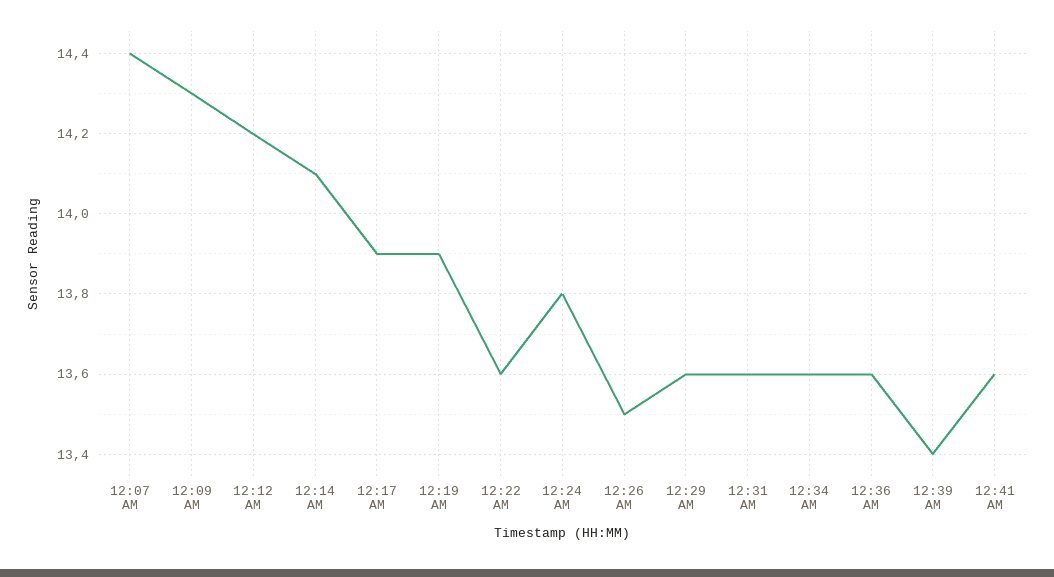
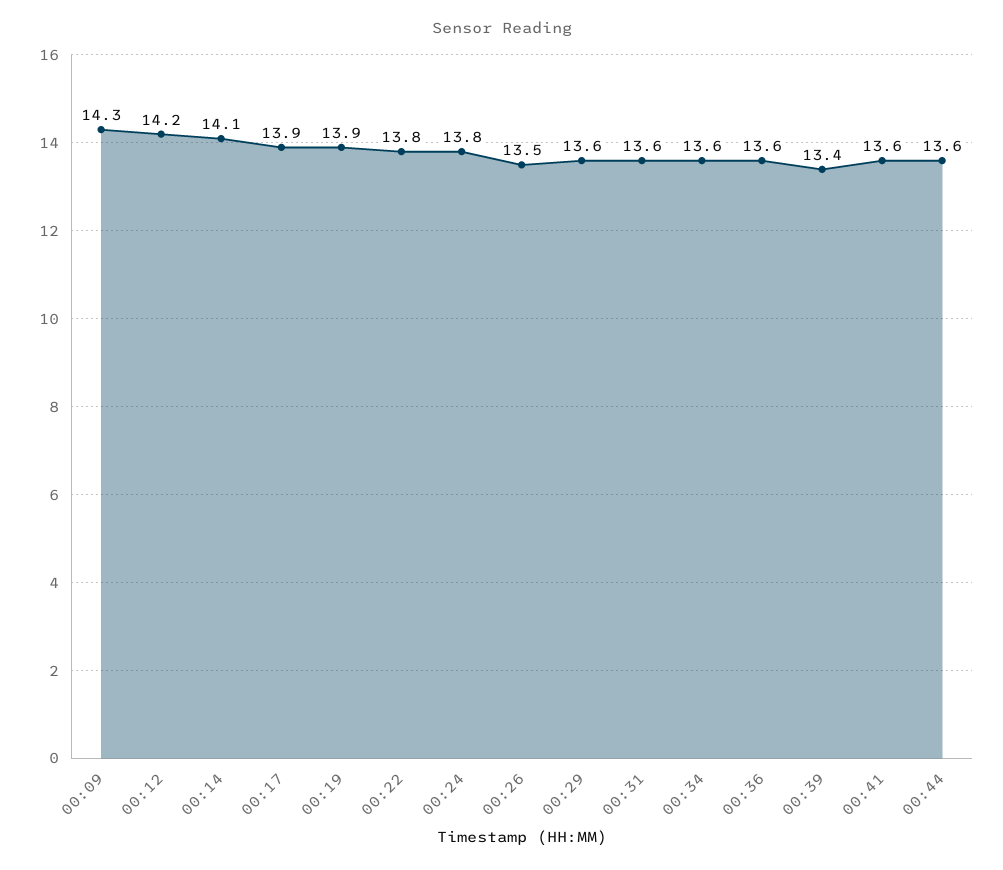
12:07 AM: 14.4 -> none
12:22 AM: 13.6 -> 13.8
00:44: none -> 13.6

